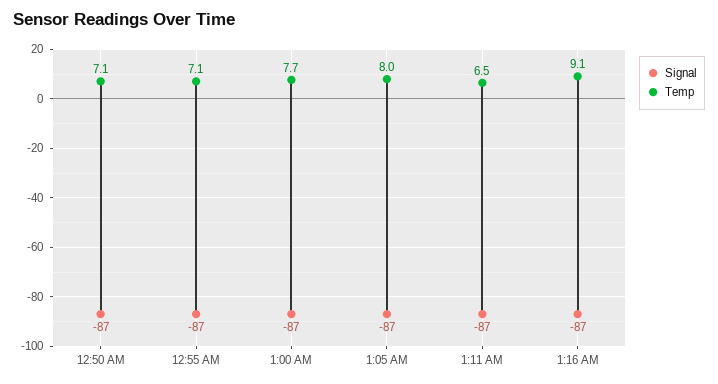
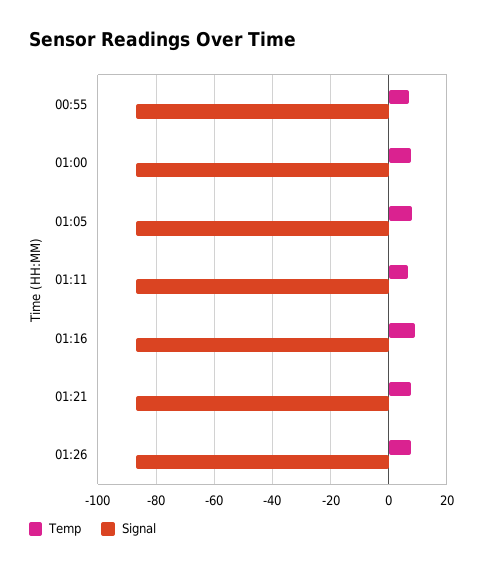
Signal, 12:50 AM: -87 -> none
Temp, 12:50 AM: 7.1 -> none
Temp, 01:21: none -> 7.5
Signal, 01:21: none -> -87.5
Temp, 01:26: none -> 7.5
Signal, 01:26: none -> -87.5

